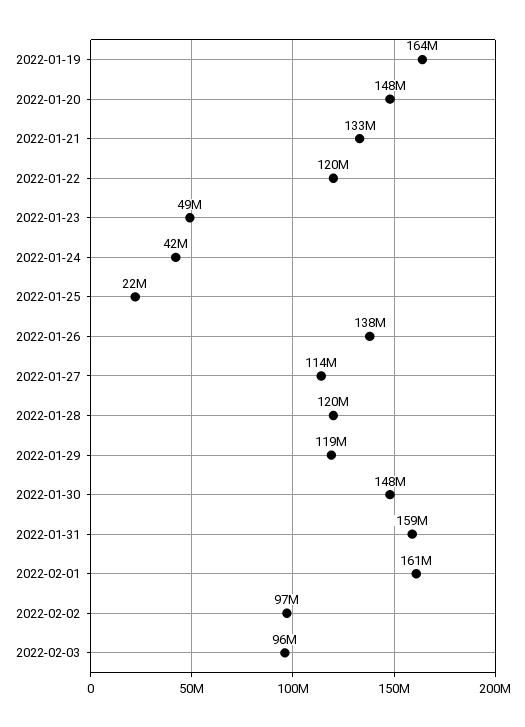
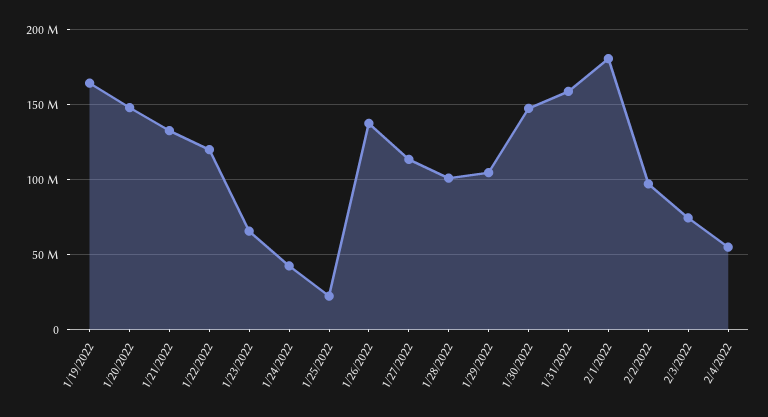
2022-01-23: 49000000 -> 65000000
2022-01-28: 120000000 -> 100000000
2022-01-29: 119000000 -> 105000000
2022-02-01: 161000000 -> 180000000
2022-02-03: 96000000 -> 75000000
2/4/2022: none -> 55000000

